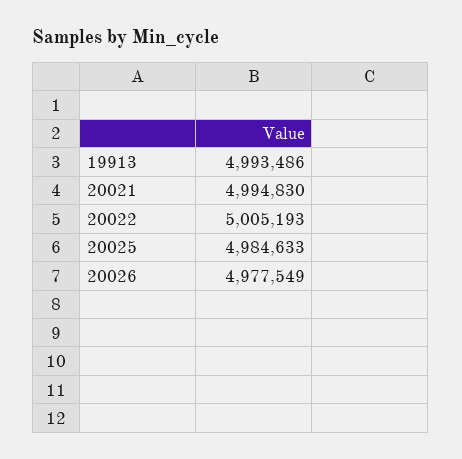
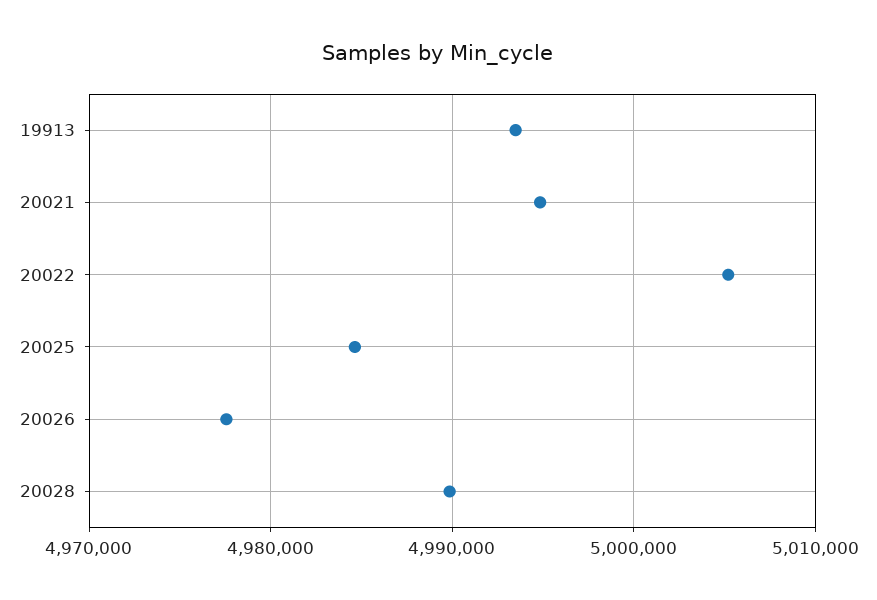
20028: none -> 4990000

